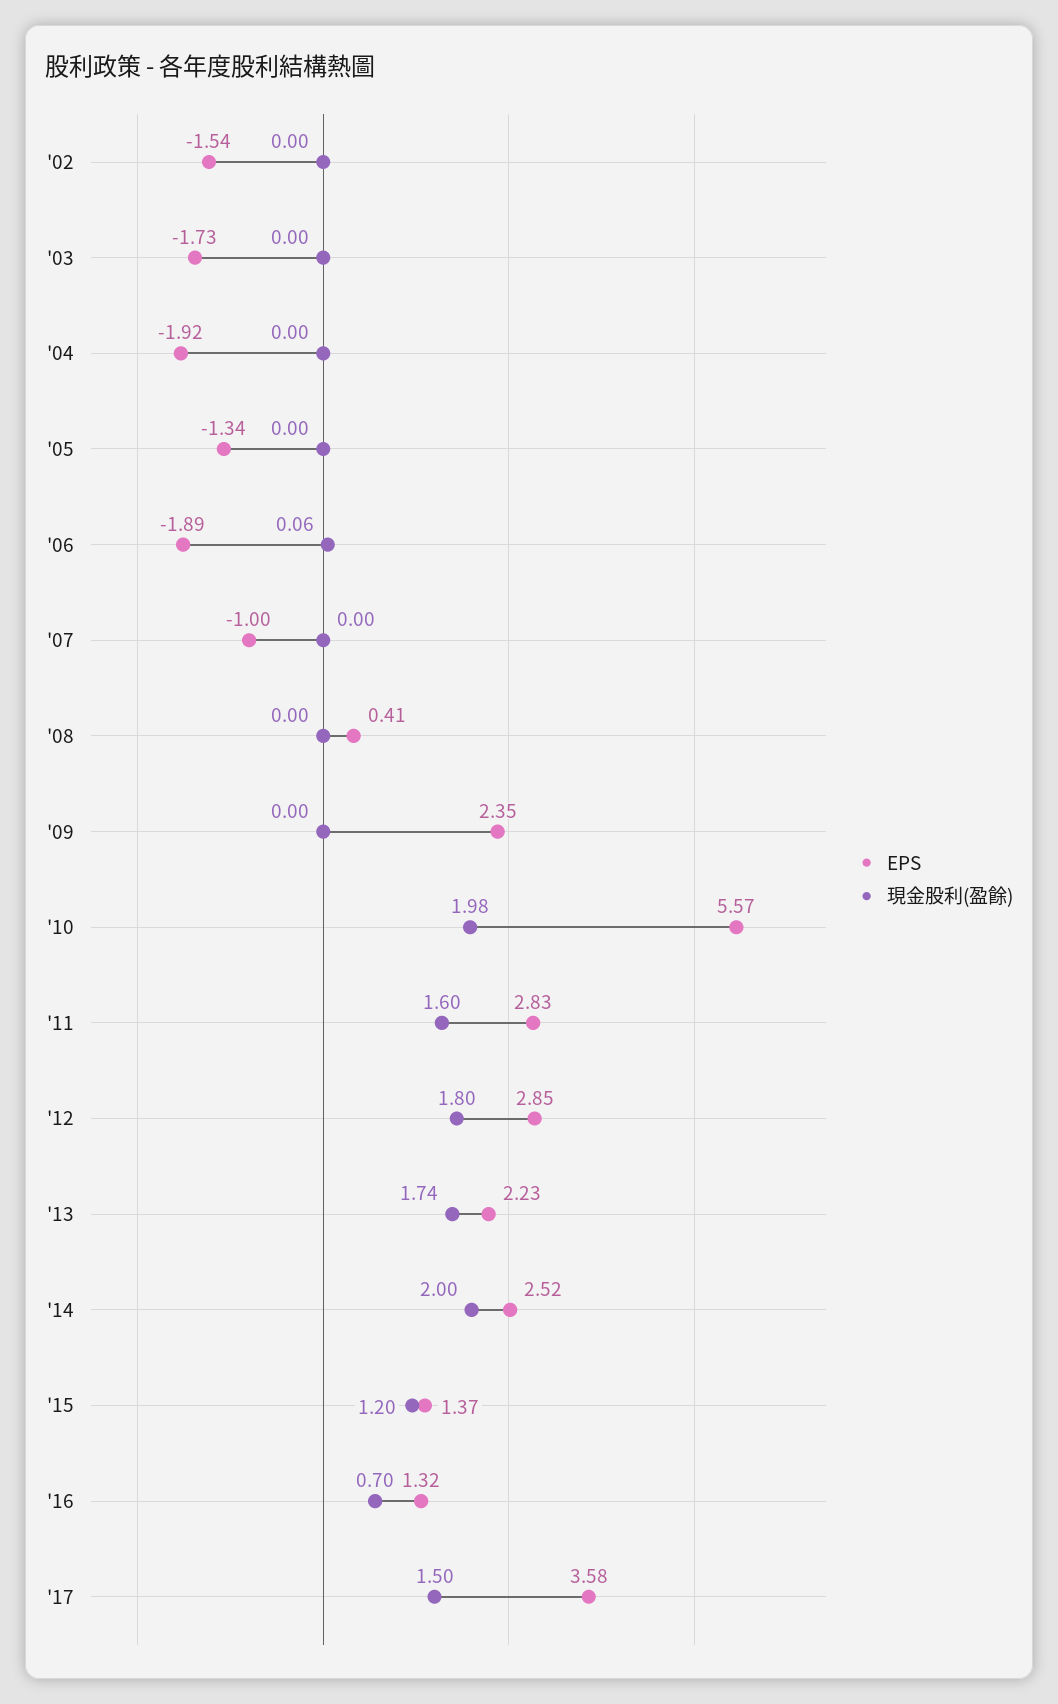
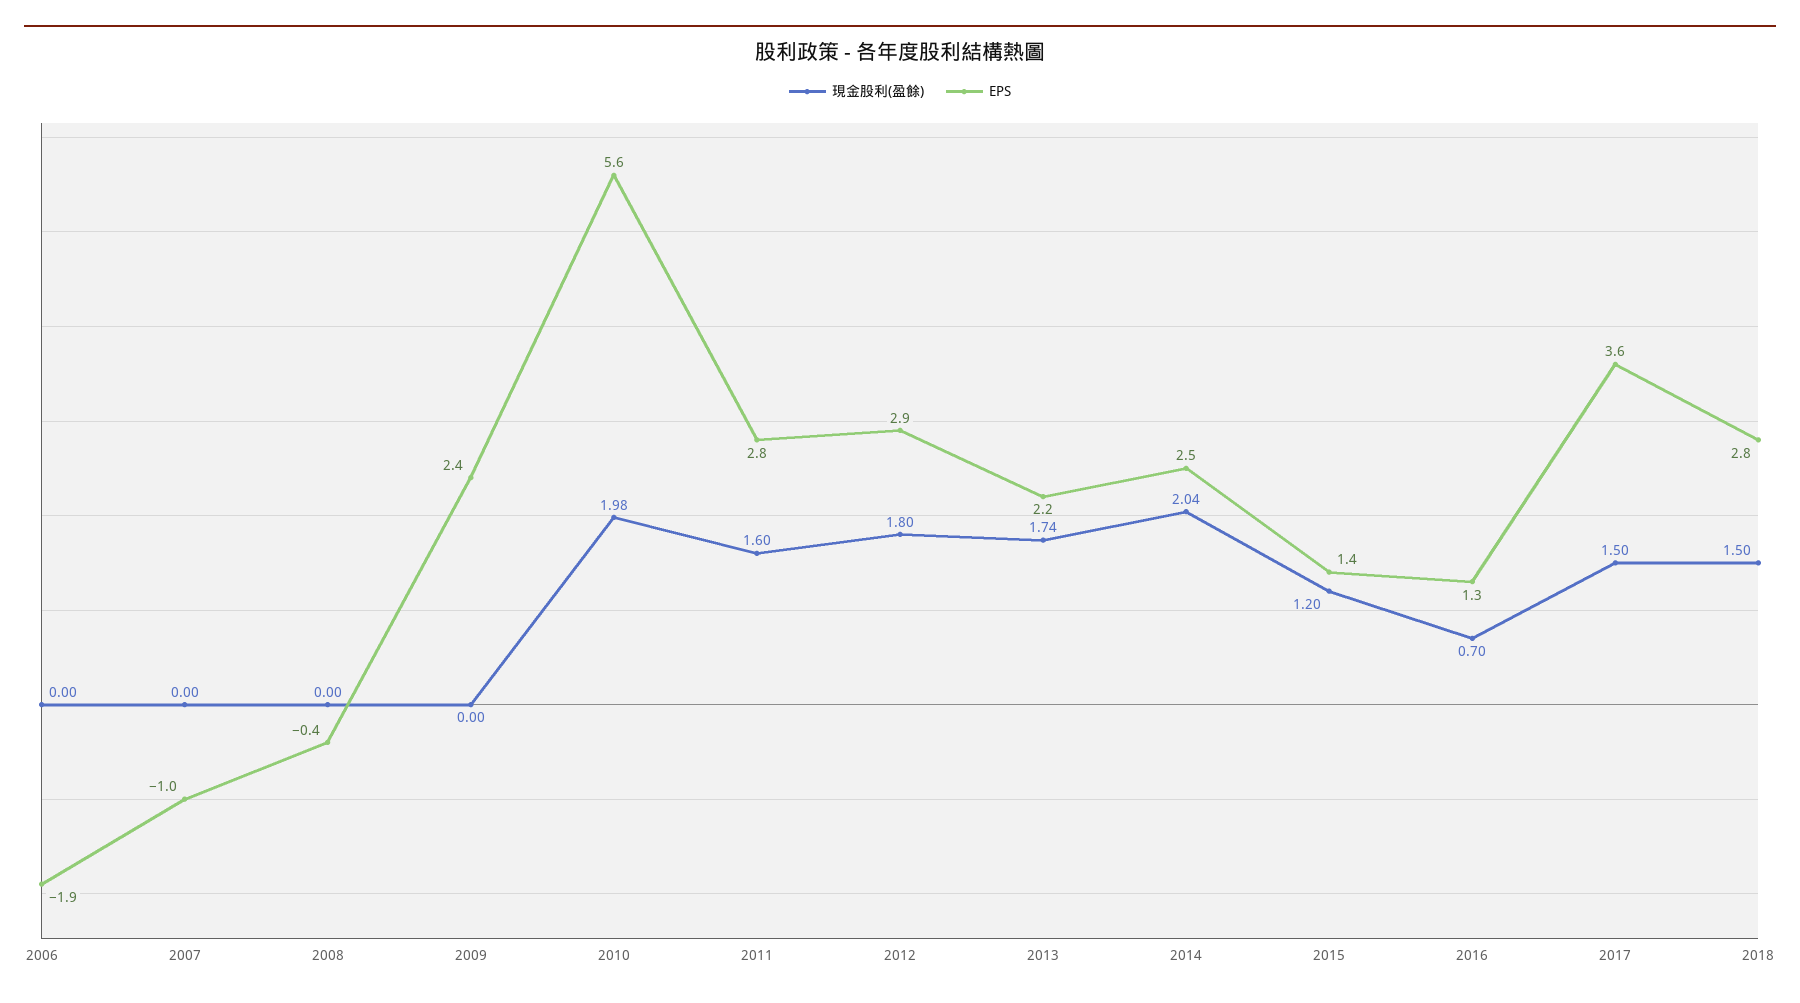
EPS, '02: -1.54 -> none
現金股利(盈餘), '02: 0 -> none
EPS, '03: -1.73 -> none
現金股利(盈餘), '03: 0 -> none
EPS, '04: -1.92 -> none
現金股利(盈餘), '04: 0 -> none
EPS, '05: -1.34 -> none
現金股利(盈餘), '05: 0 -> none
現金股利(盈餘), '06: 0.06 -> 0
EPS, '08: 0.41 -> -0.4
現金股利(盈餘), '14: 2 -> 2.04
現金股利(盈餘), 2018: none -> 1.5
EPS, 2018: none -> 2.8

